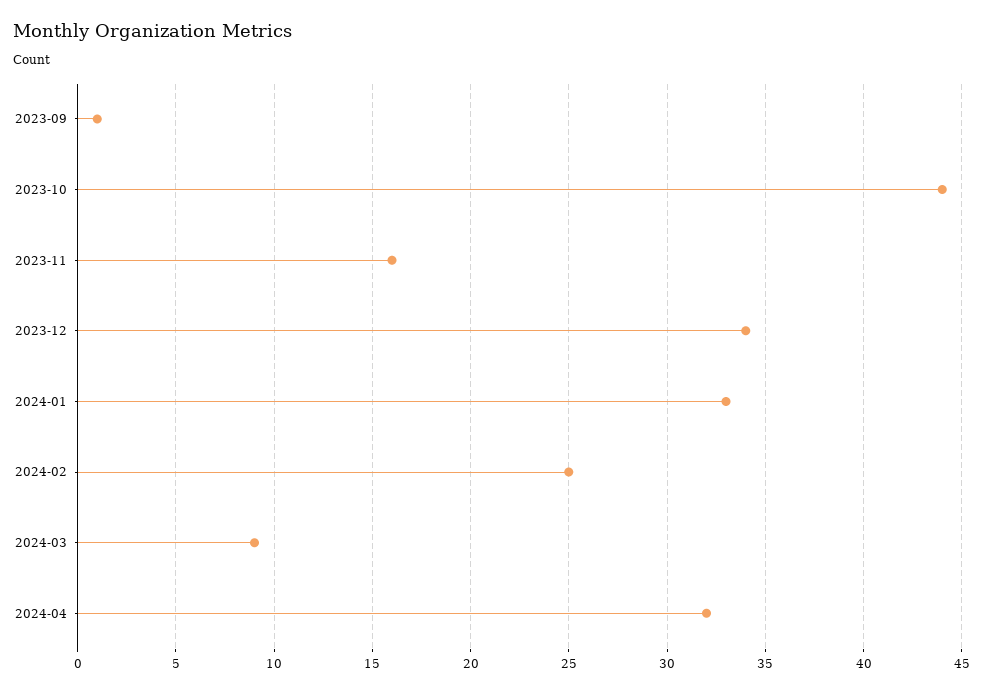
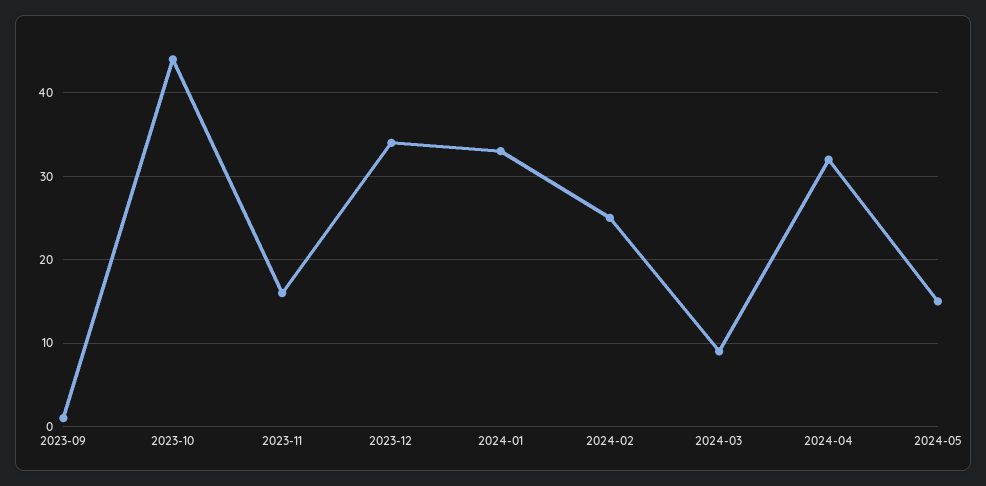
2024-05: none -> 15

